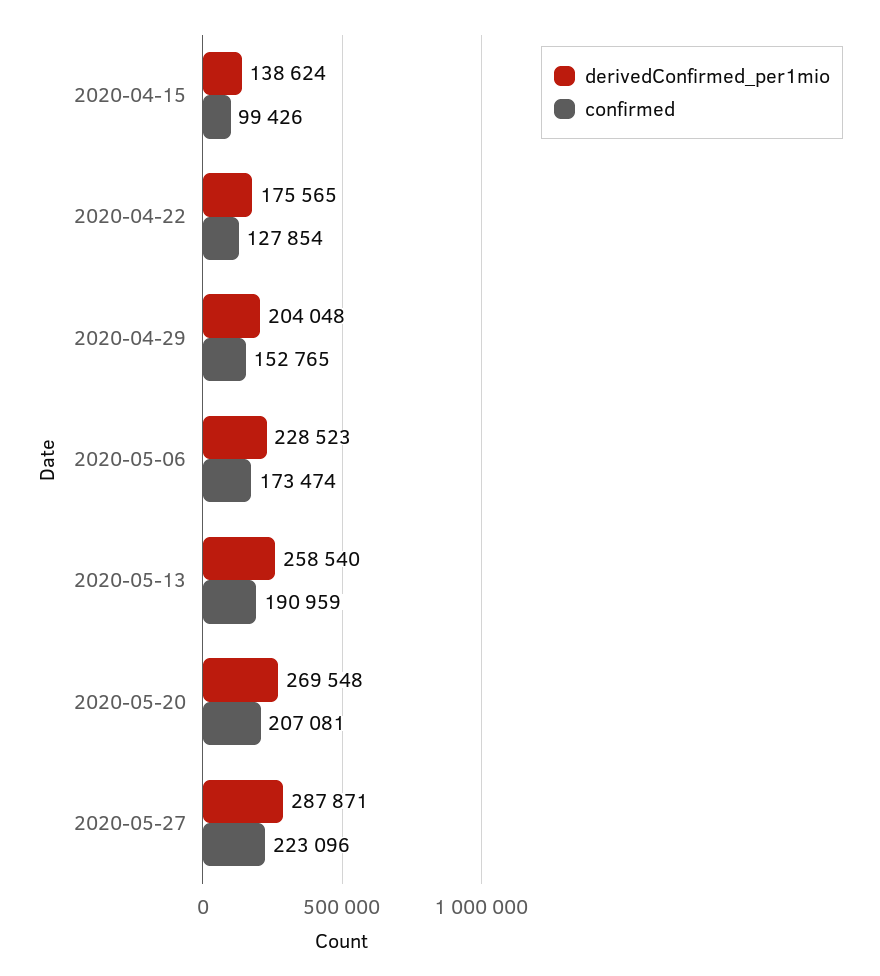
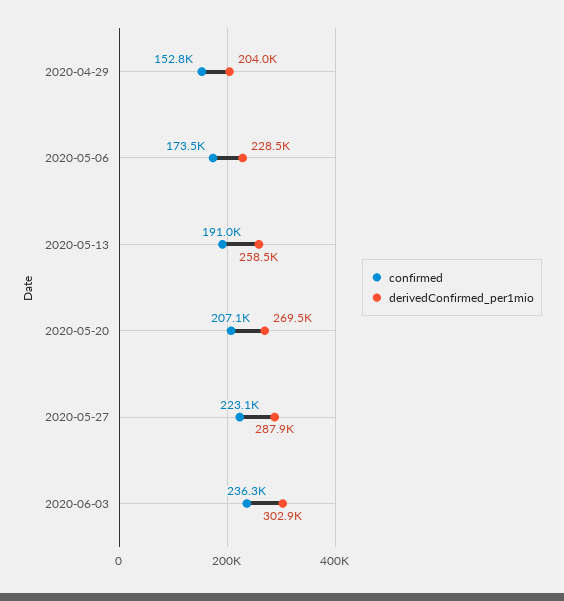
derivedConfirmed_per1mio, 2020-04-15: 138624 -> none
confirmed, 2020-04-15: 99426 -> none
derivedConfirmed_per1mio, 2020-04-22: 175565 -> none
confirmed, 2020-04-22: 127854 -> none
confirmed, 2020-06-03: none -> 236300
derivedConfirmed_per1mio, 2020-06-03: none -> 302900

